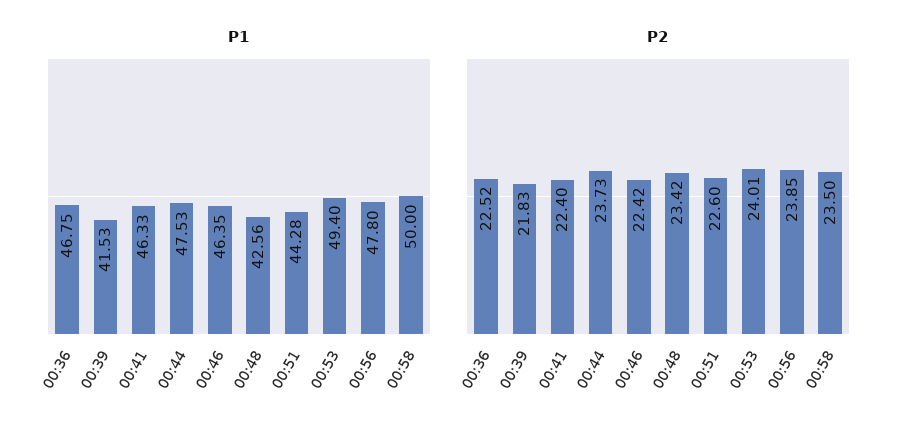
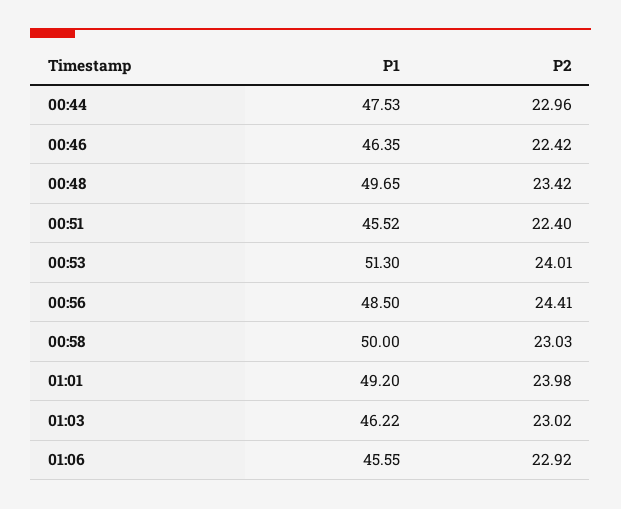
P1, 00:36: 46.75 -> none
P1, 00:39: 41.53 -> none
P1, 00:41: 46.33 -> none
P1, 00:48: 42.56 -> 49.65
P1, 00:51: 44.28 -> 45.52
P1, 00:53: 49.4 -> 51.3
P1, 00:56: 47.8 -> 48.5
P2, 00:36: 22.52 -> none
P2, 00:39: 21.83 -> none
P2, 00:41: 22.4 -> none
P2, 00:44: 23.73 -> 22.96
P2, 00:51: 22.6 -> 22.4
P2, 00:56: 23.85 -> 24.41
P2, 00:58: 23.5 -> 23.03
P1, 01:01: none -> 49.2
P2, 01:01: none -> 23.98
P1, 01:03: none -> 46.22
P2, 01:03: none -> 23.02
P1, 01:06: none -> 45.55
P2, 01:06: none -> 22.92

